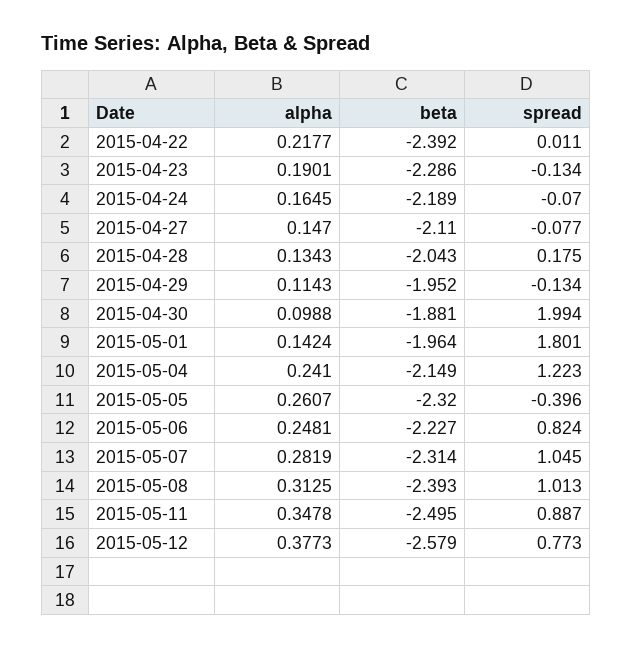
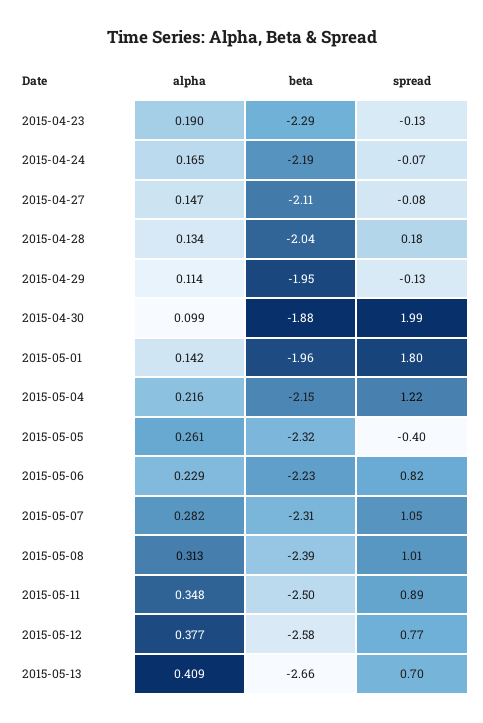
alpha, 2015-04-22: 0.2177 -> none
beta, 2015-04-22: -2.392 -> none
spread, 2015-04-22: 0.011 -> none
alpha, 2015-05-04: 0.241 -> 0.216
alpha, 2015-05-06: 0.2481 -> 0.229
alpha, 2015-05-13: none -> 0.409
beta, 2015-05-13: none -> -2.66
spread, 2015-05-13: none -> 0.7

